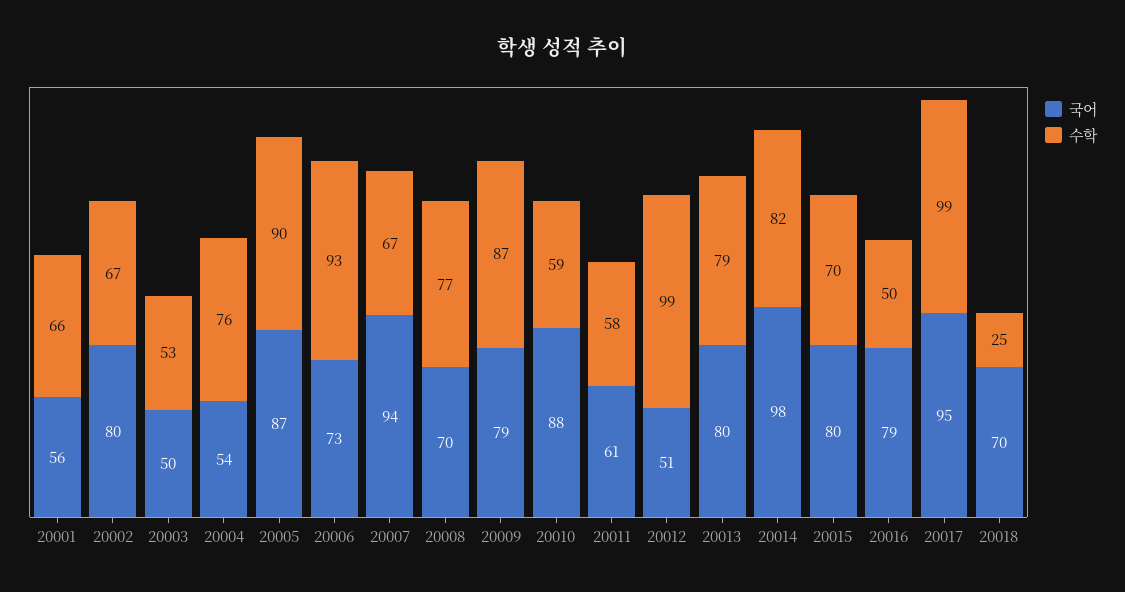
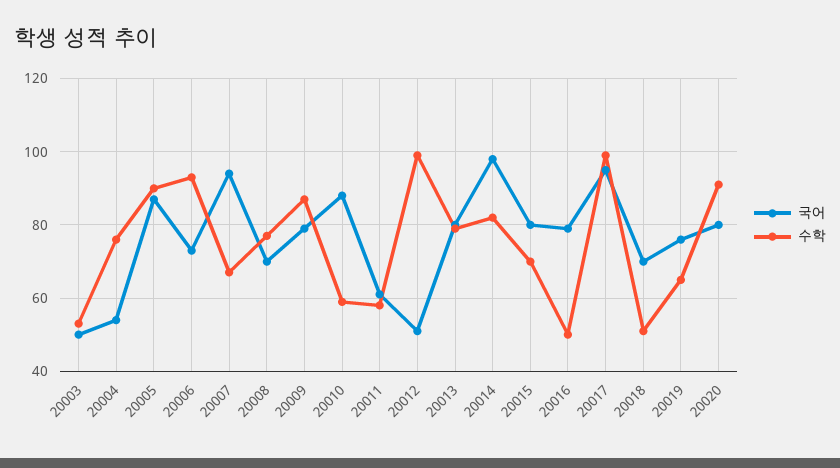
국어, 20001: 56 -> none
수학, 20001: 66 -> none
국어, 20002: 80 -> none
수학, 20002: 67 -> none
수학, 20018: 25 -> 50
국어, 20019: none -> 75
수학, 20019: none -> 65
국어, 20020: none -> 80
수학, 20020: none -> 90

